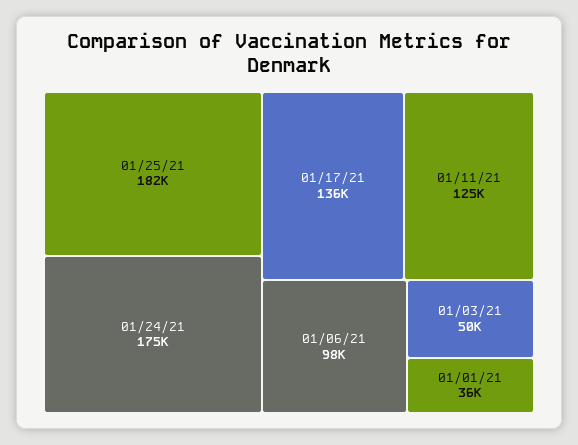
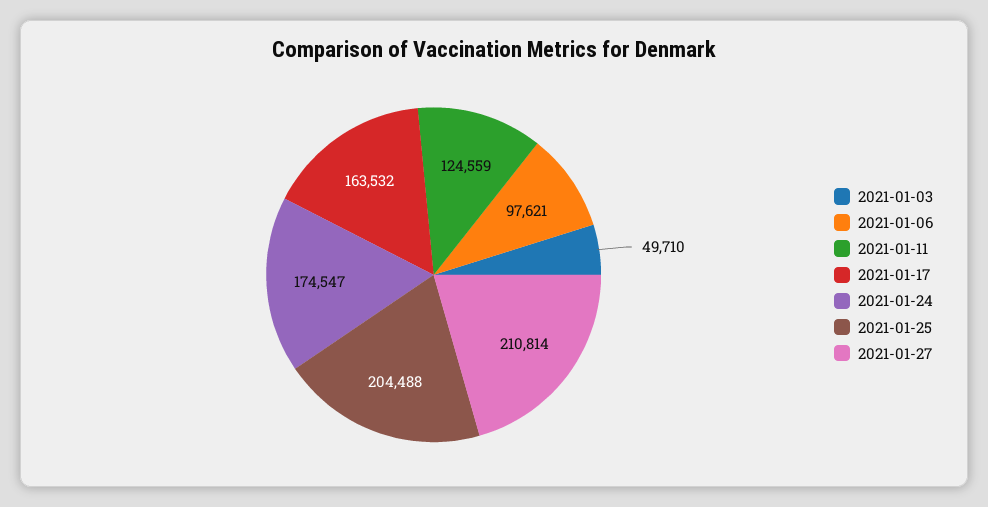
01/25/21: 182000 -> 204488
01/17/21: 136000 -> 163532
01/01/21: 36000 -> none
2021-01-27: none -> 210814

